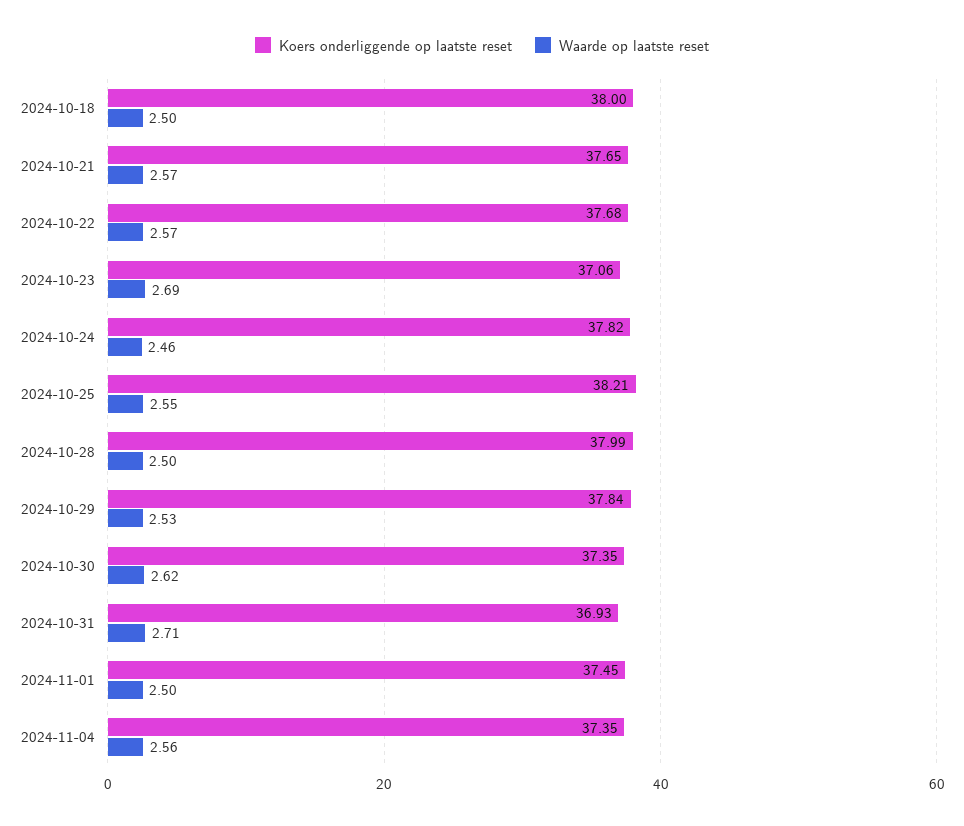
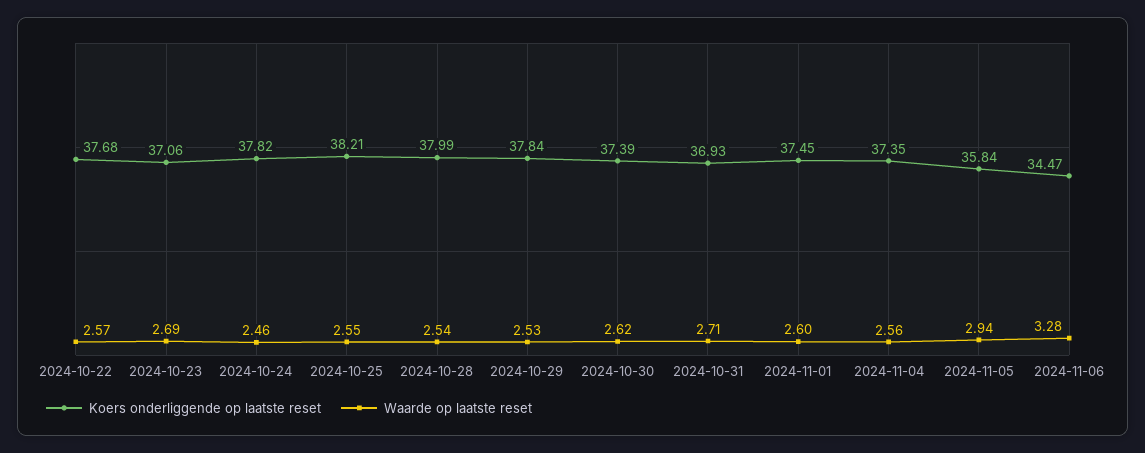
Koers onderliggende op laatste reset, 2024-10-18: 38 -> none
Waarde op laatste reset, 2024-10-18: 2.5 -> none
Koers onderliggende op laatste reset, 2024-10-21: 37.65 -> none
Waarde op laatste reset, 2024-10-21: 2.57 -> none
Waarde op laatste reset, 2024-10-28: 2.5 -> 2.54
Koers onderliggende op laatste reset, 2024-10-30: 37.35 -> 37.39
Waarde op laatste reset, 2024-11-01: 2.5 -> 2.6
Koers onderliggende op laatste reset, 2024-11-05: none -> 35.84
Waarde op laatste reset, 2024-11-05: none -> 2.94
Koers onderliggende op laatste reset, 2024-11-06: none -> 34.47
Waarde op laatste reset, 2024-11-06: none -> 3.28

